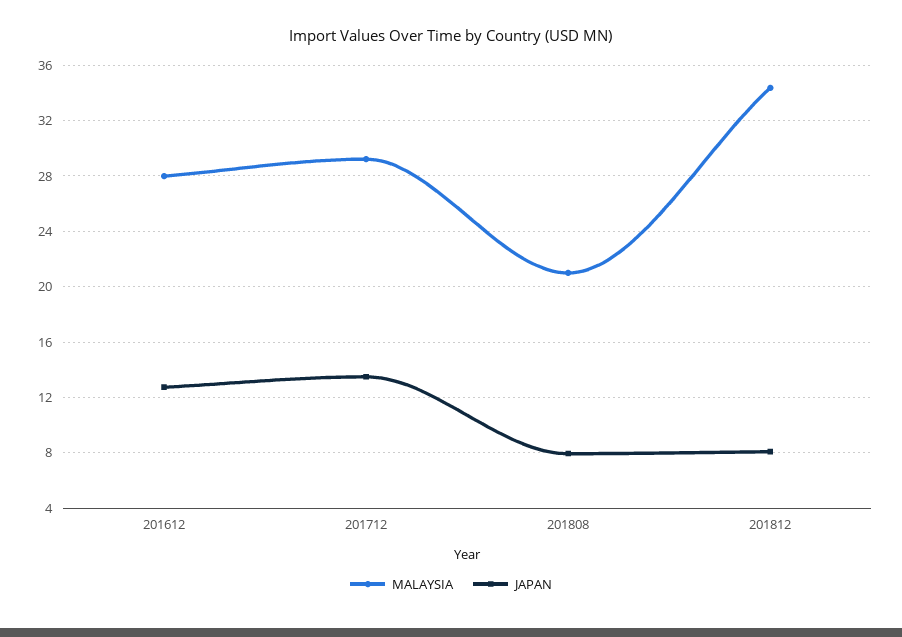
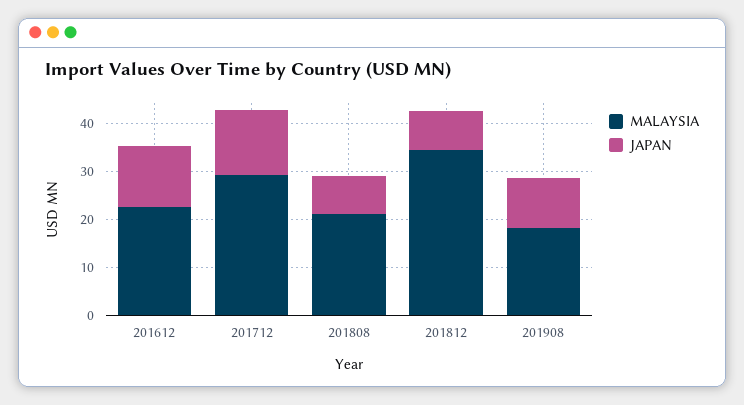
MALAYSIA, 201612: 28 -> 22
MALAYSIA, 201908: none -> 18
JAPAN, 201908: none -> 10

